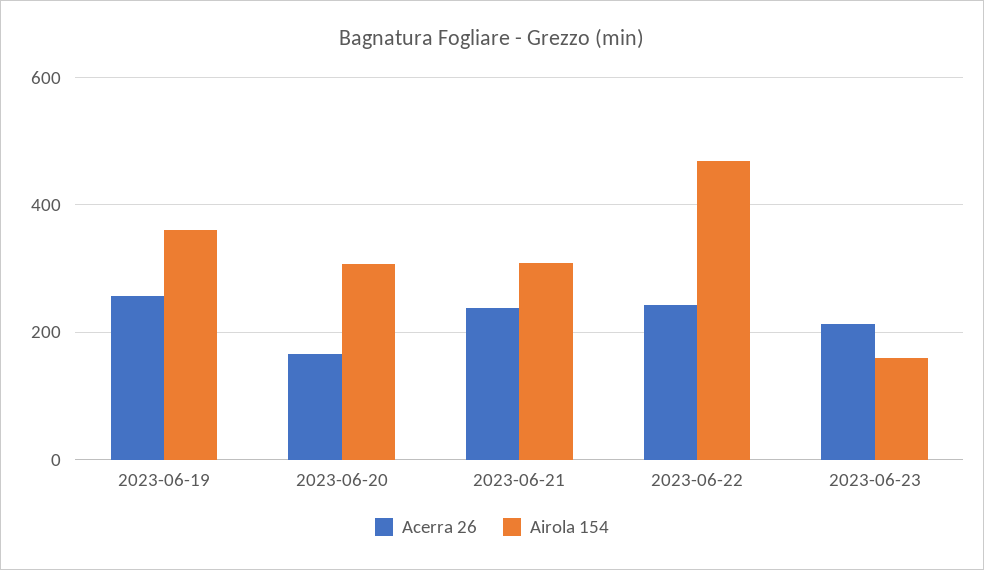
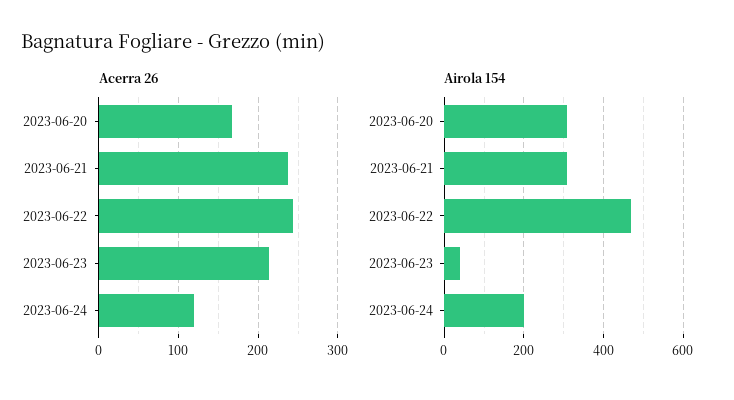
Acerra 26, 2023-06-19: 260 -> none
Airola 154, 2023-06-19: 360 -> none
Airola 154, 2023-06-23: 160 -> 40
Acerra 26, 2023-06-24: none -> 120
Airola 154, 2023-06-24: none -> 200

